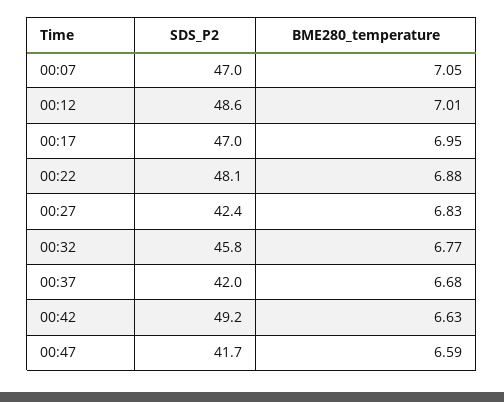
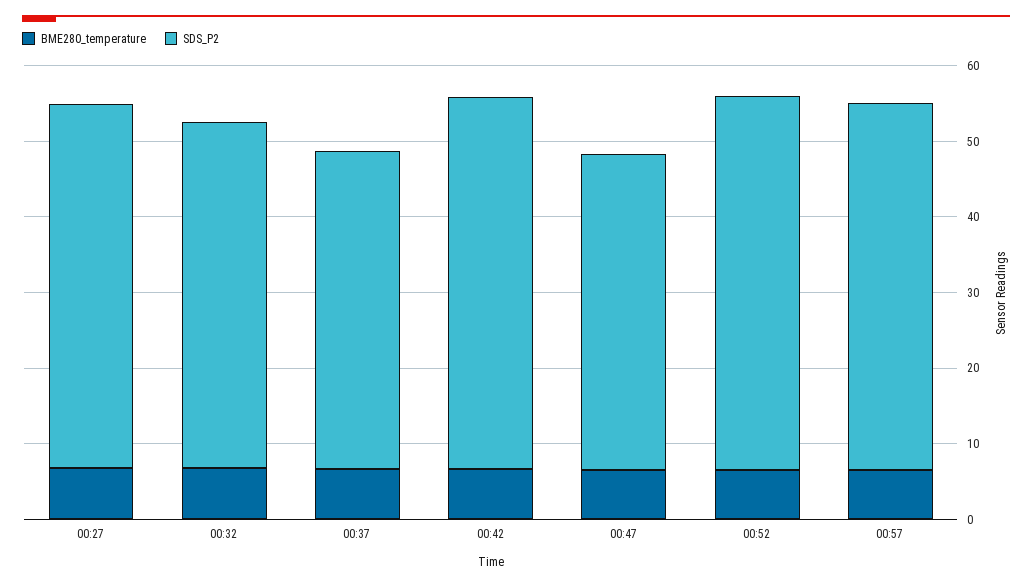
SDS_P2, 00:07: 47 -> none
BME280_temperature, 00:07: 7.05 -> none
SDS_P2, 00:12: 48.6 -> none
BME280_temperature, 00:12: 7.01 -> none
SDS_P2, 00:17: 47 -> none
BME280_temperature, 00:17: 6.95 -> none
SDS_P2, 00:22: 48.1 -> none
BME280_temperature, 00:22: 6.88 -> none
SDS_P2, 00:27: 42.4 -> 48
BME280_temperature, 00:52: none -> 6
SDS_P2, 00:52: none -> 50
BME280_temperature, 00:57: none -> 6
SDS_P2, 00:57: none -> 48

